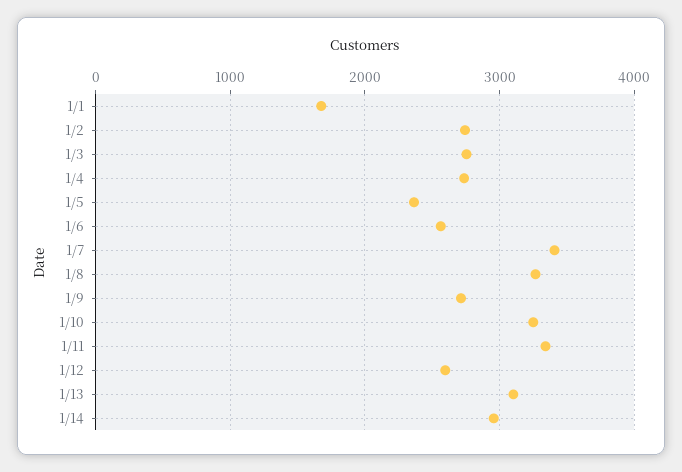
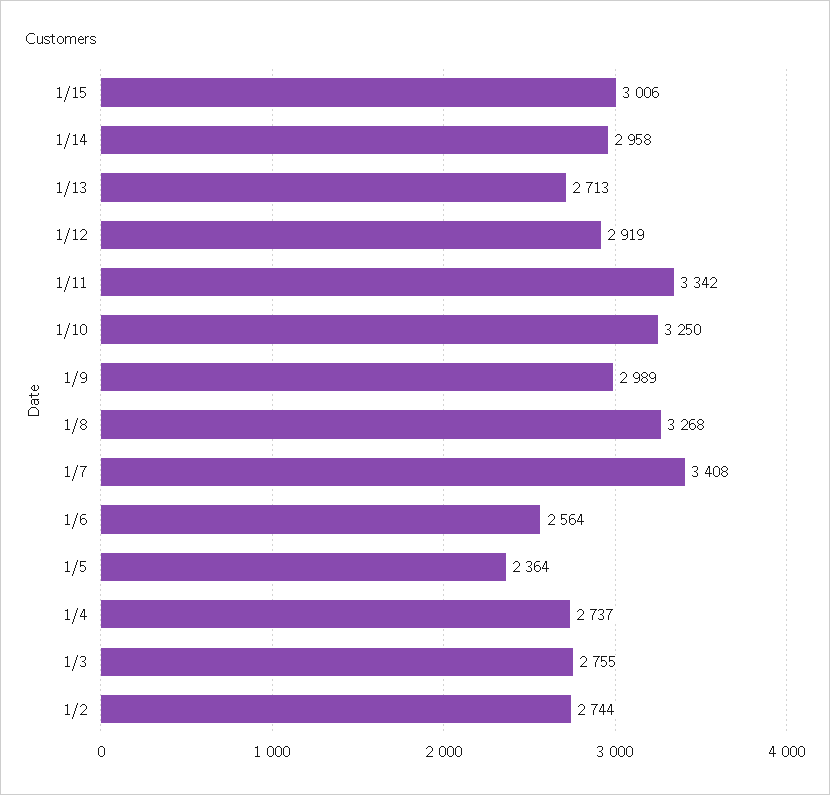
1/1: 1700 -> none
1/9: 2700 -> 2989
1/12: 2600 -> 2919
1/13: 3100 -> 2713
1/15: none -> 3006

